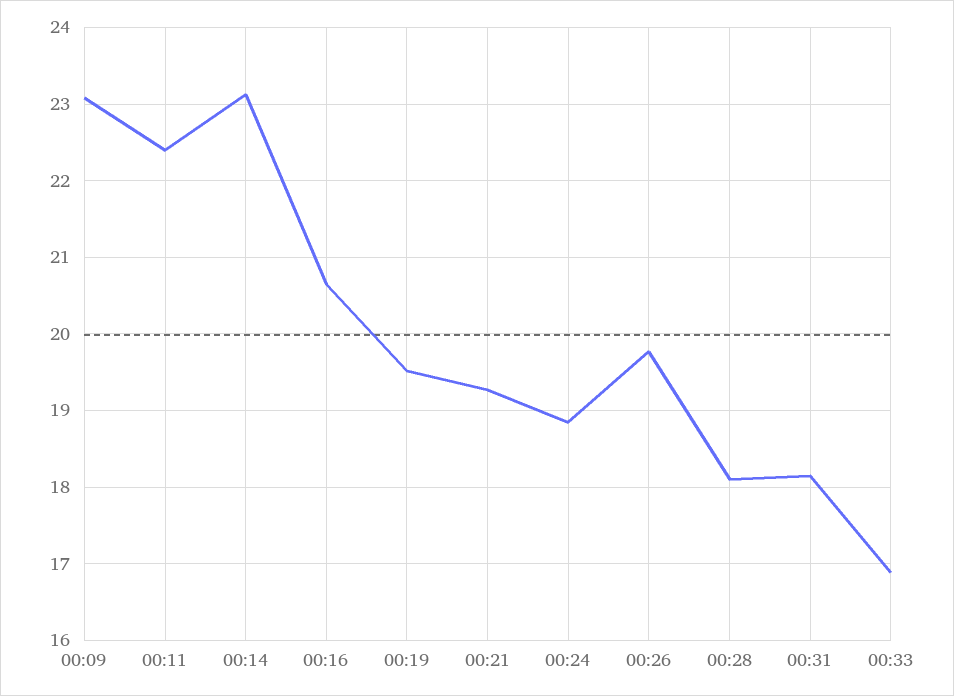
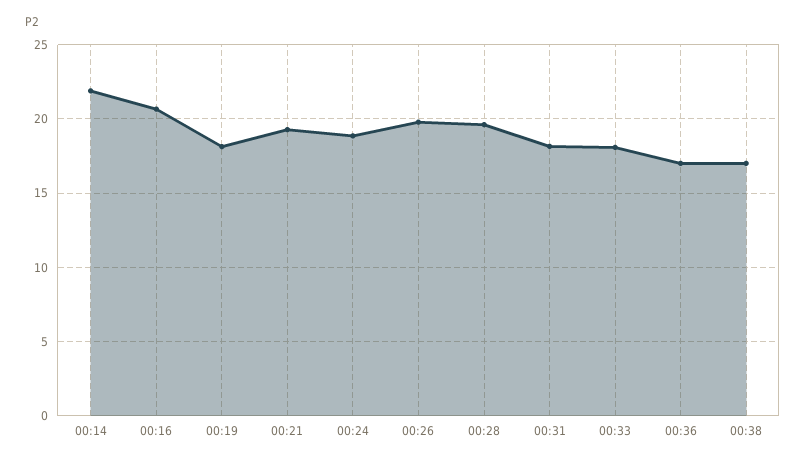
00:09: 23.1 -> none
00:11: 22.4 -> none
00:14: 23.1 -> 22
00:19: 19.5 -> 18
00:28: 18.1 -> 19.5
00:33: 16.9 -> 18
00:36: none -> 17
00:38: none -> 17

